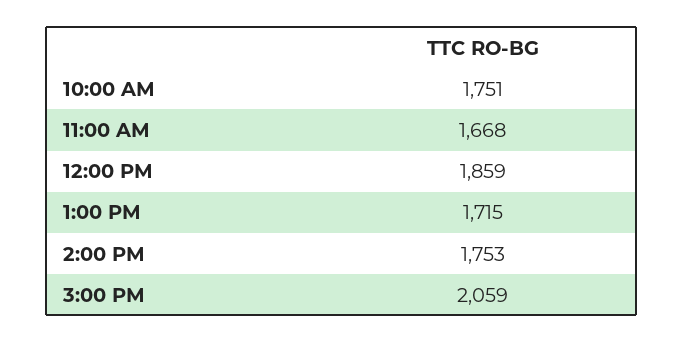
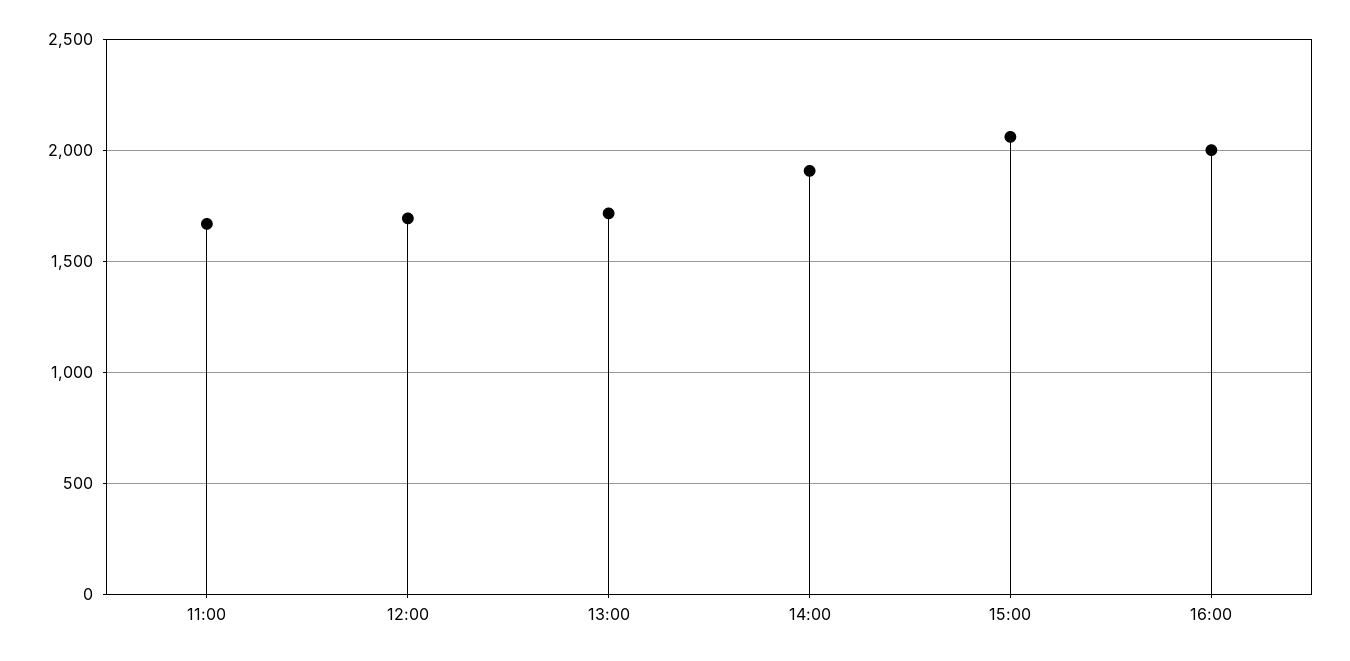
10:00 AM: 1751 -> none
12:00 PM: 1859 -> 1700
2:00 PM: 1753 -> 1900
16:00: none -> 2000

